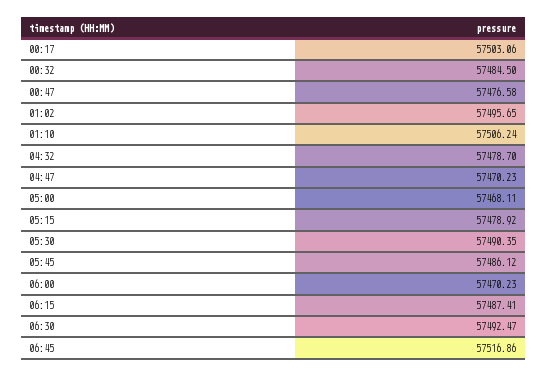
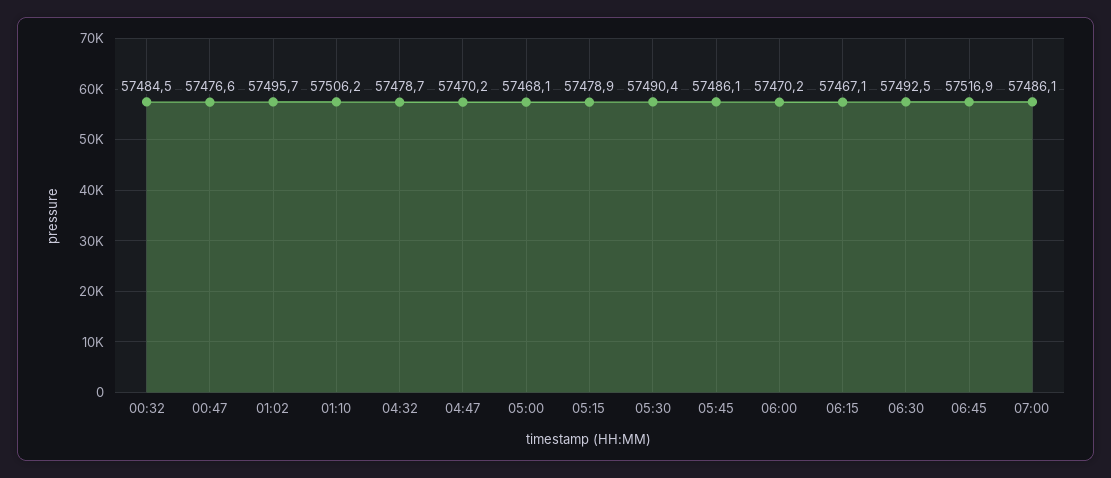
00:17: 57503.06 -> none
06:15: 57487.41 -> 57467.1
07:00: none -> 57486.1

